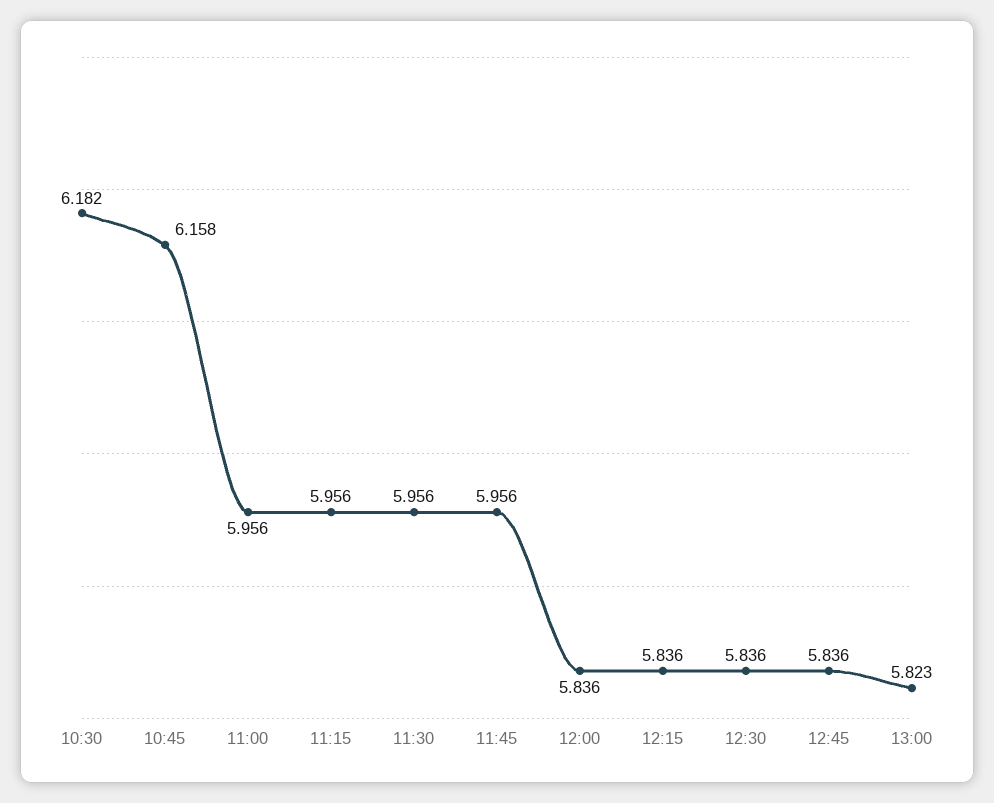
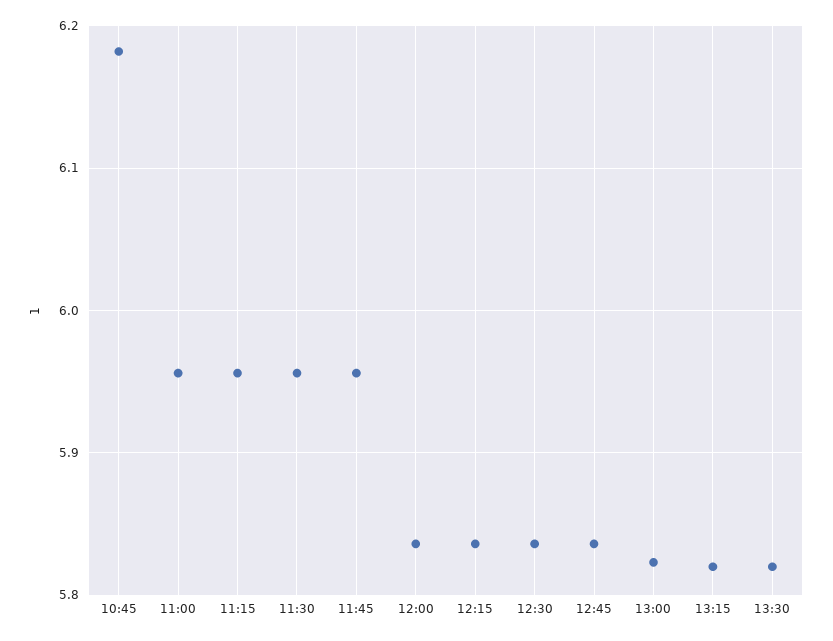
10:30: 6.182 -> none
10:45: 6.158 -> 6.18
13:15: none -> 5.82
13:30: none -> 5.82

